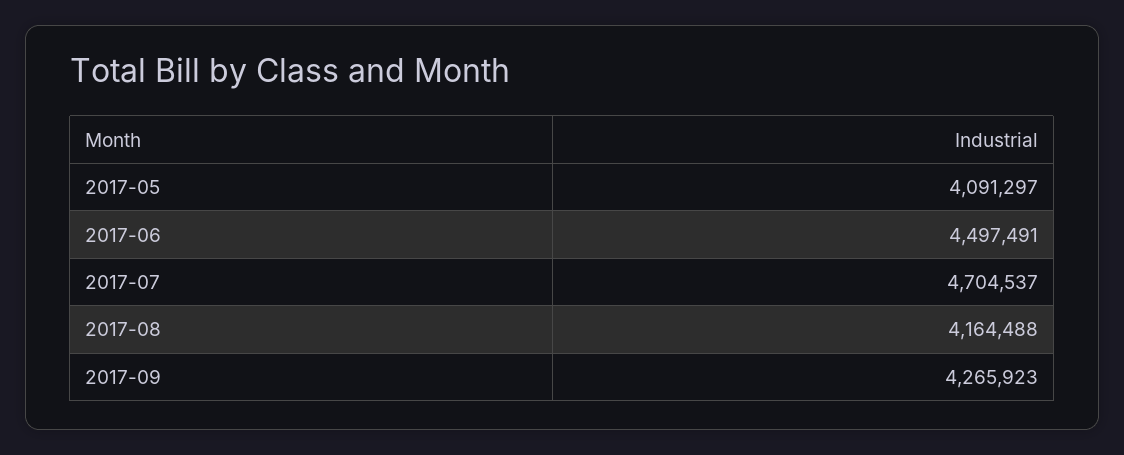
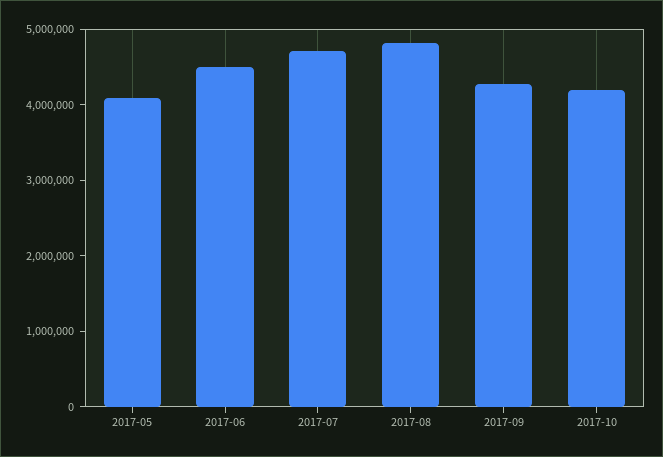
2017-08: 4164488 -> 4800000
2017-10: none -> 4200000

